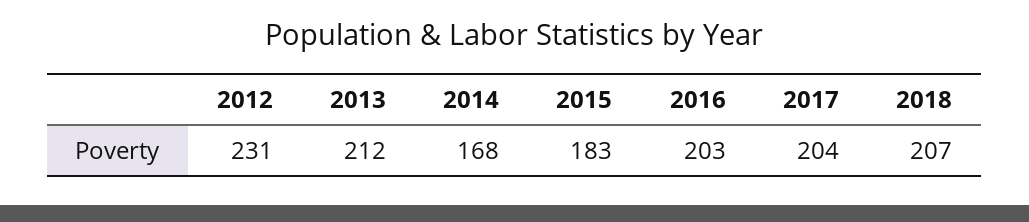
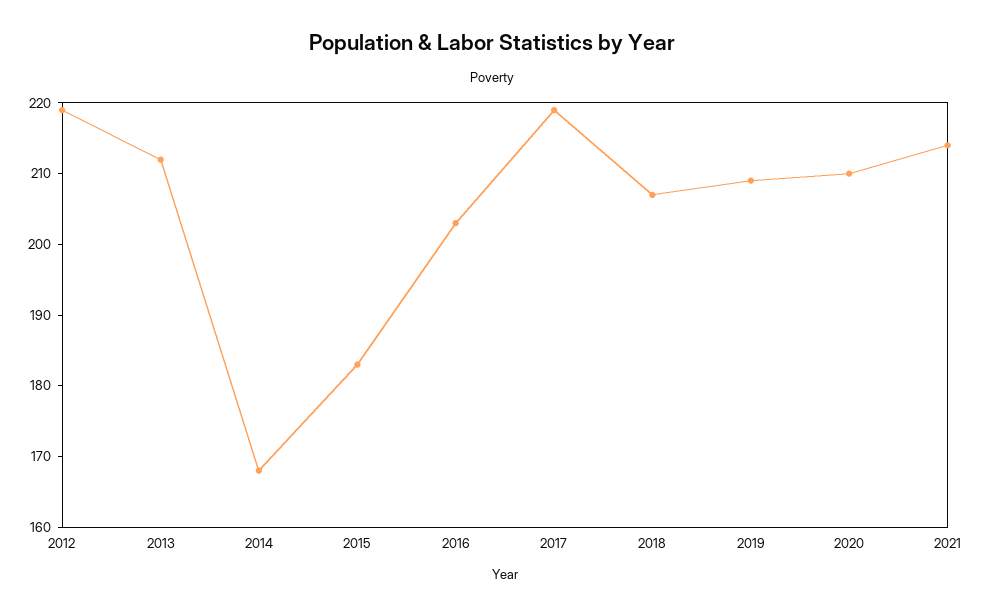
2012: 231 -> 220
2017: 204 -> 220
2019: none -> 210
2020: none -> 210
2021: none -> 215

